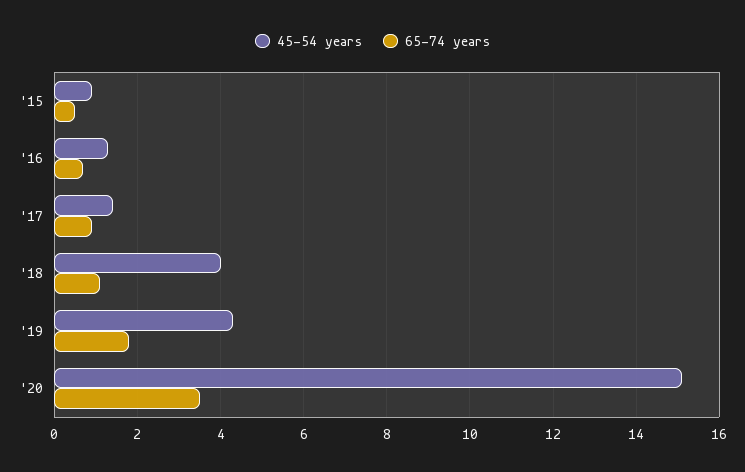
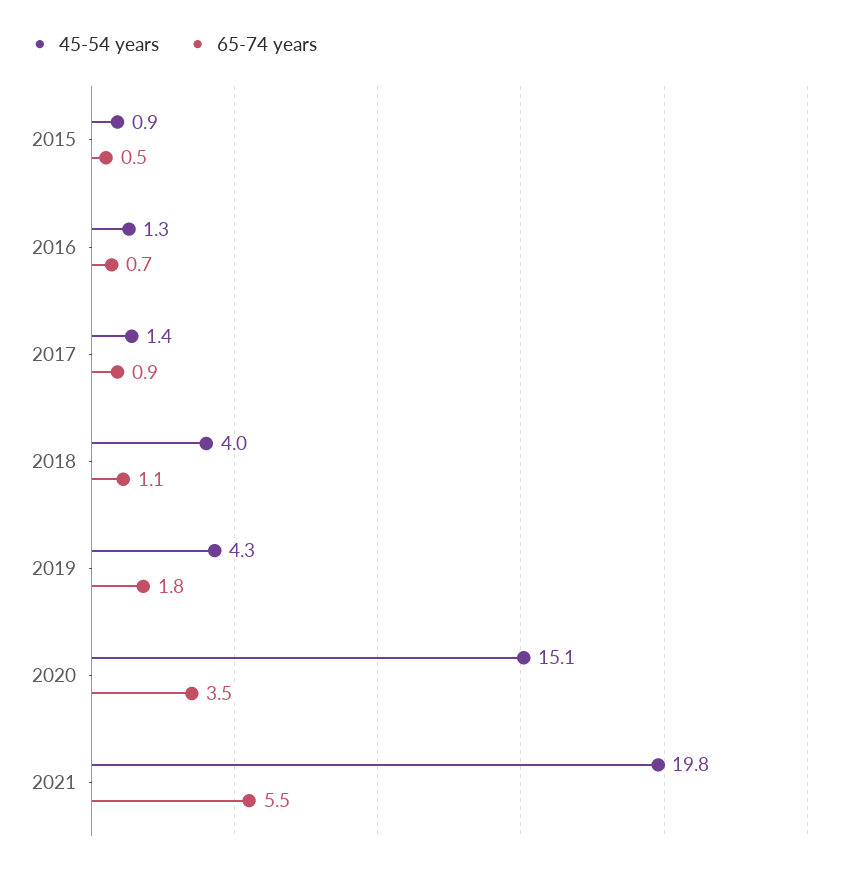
45-54 years, 2021: none -> 19.8
65-74 years, 2021: none -> 5.5

